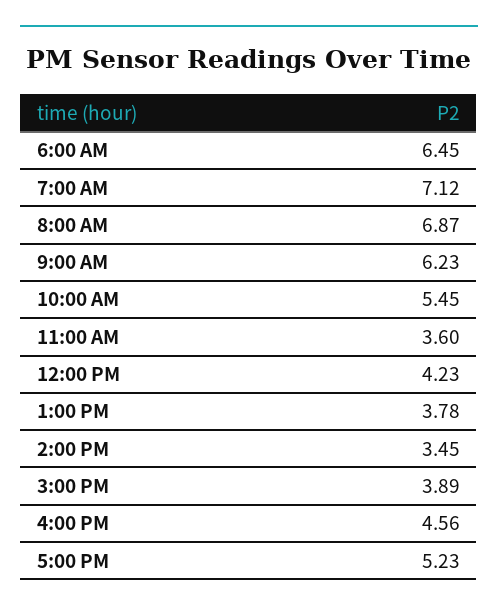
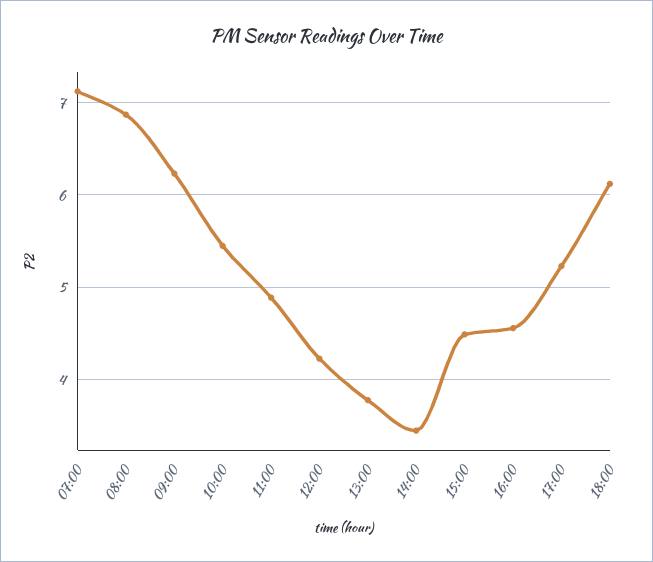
6:00 AM: 6.45 -> none
11:00 AM: 3.6 -> 4.9
3:00 PM: 3.89 -> 4.5
18:00: none -> 6.1

